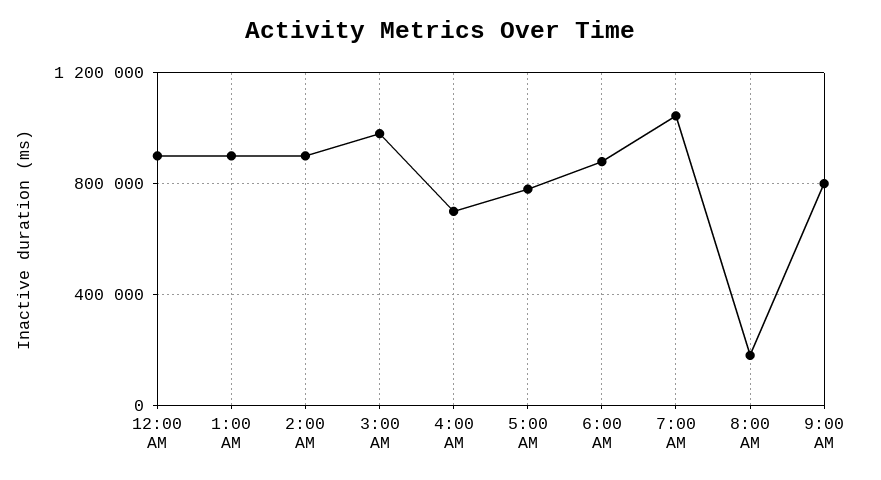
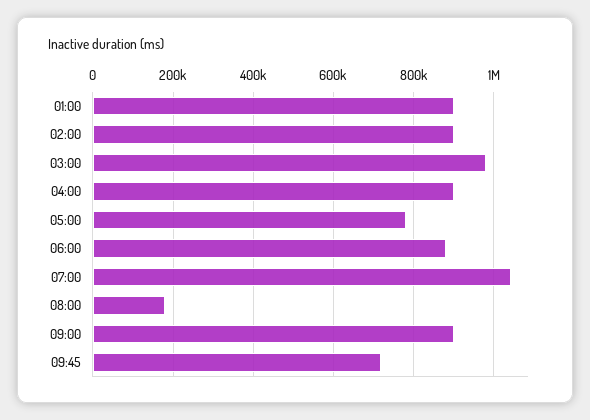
12:00 AM: 900000 -> none
4:00 AM: 700000 -> 900000
9:00 AM: 800000 -> 900000
09:45: none -> 720000

